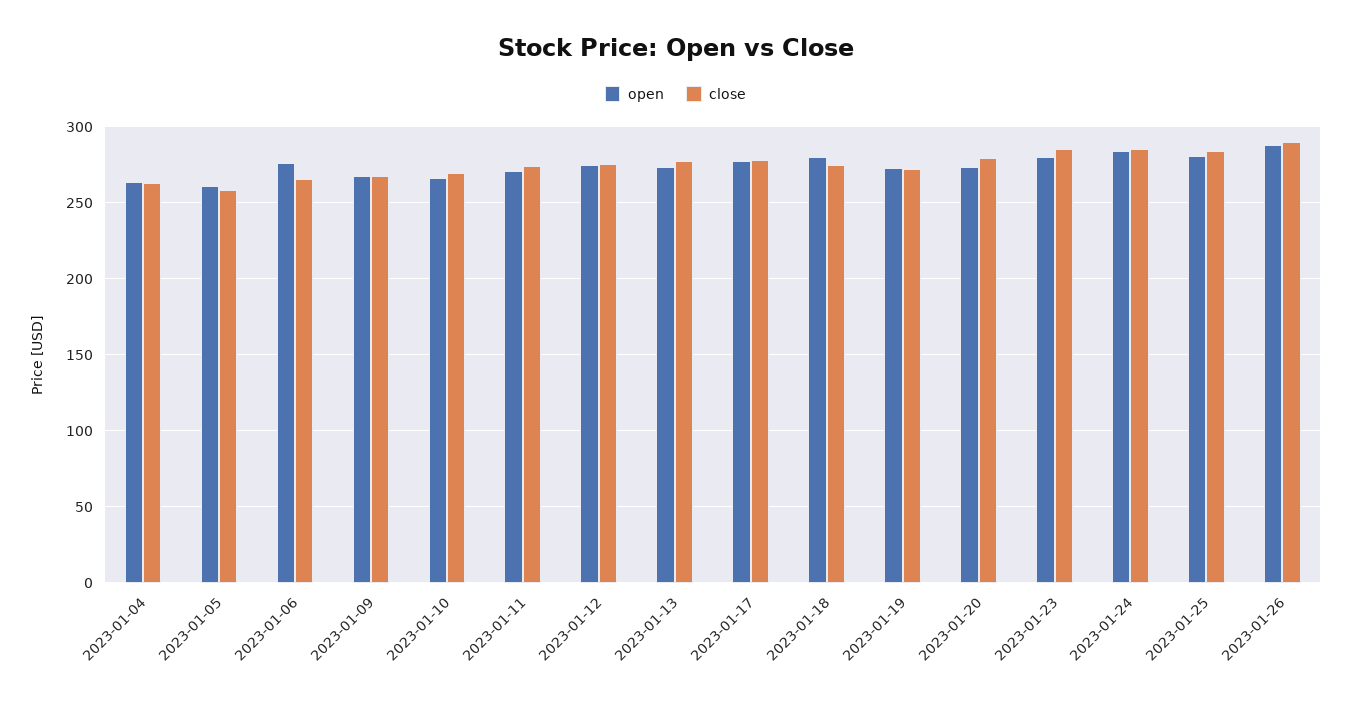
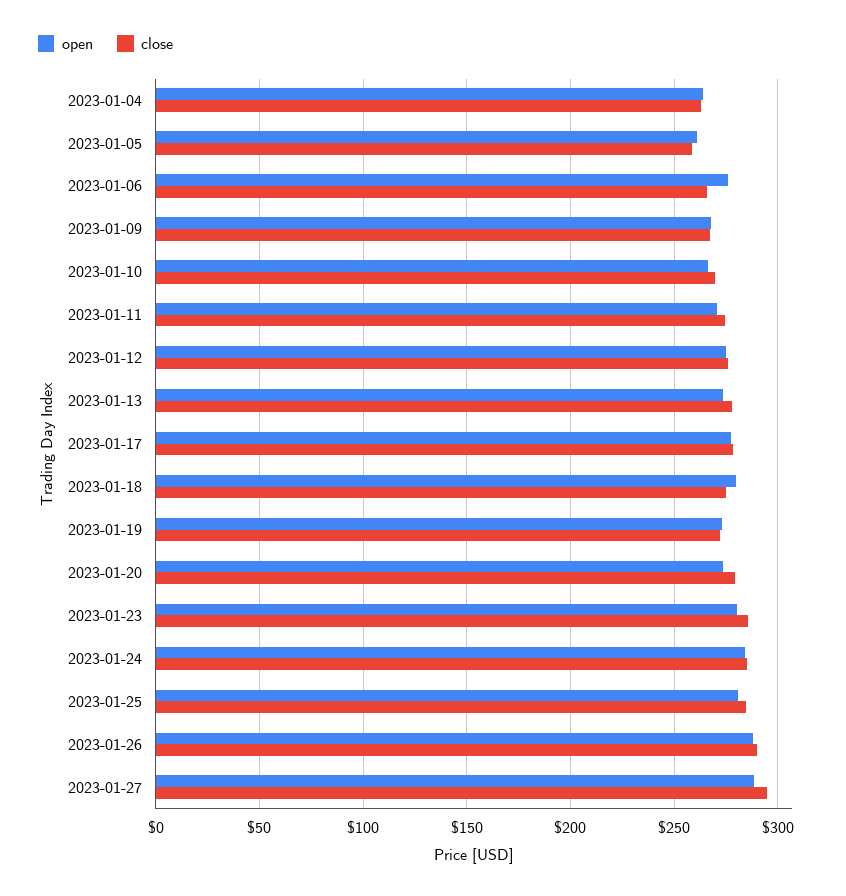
open, 2023-01-27: none -> 290
close, 2023-01-27: none -> 295

